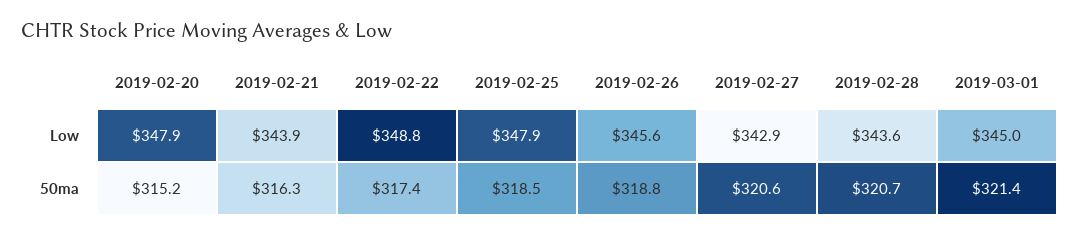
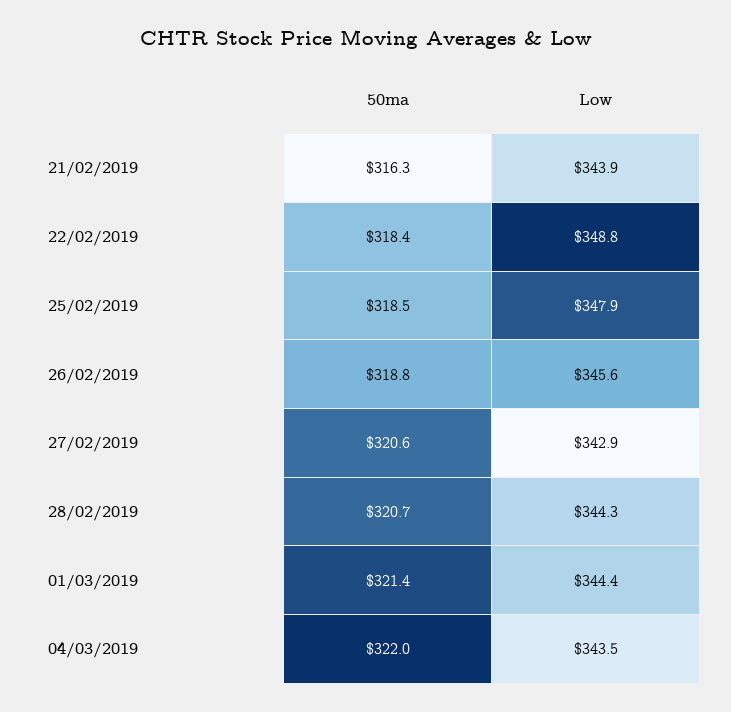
2019-02-20, Low: 347.9 -> none
2019-02-28, Low: 343.6 -> 344.3
2019-03-01, Low: 345 -> 344.4
2019-02-20, 50ma: 315.2 -> none
2019-02-22, 50ma: 317.4 -> 318.4
04/03/2019, 50ma: none -> 322
04/03/2019, Low: none -> 343.5

